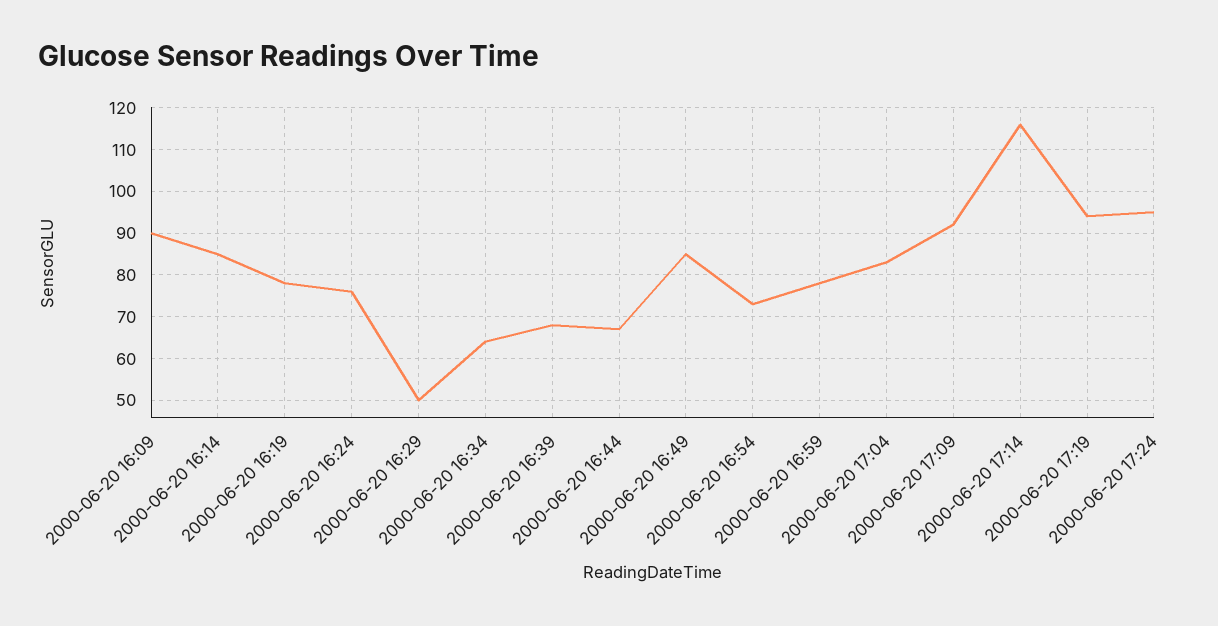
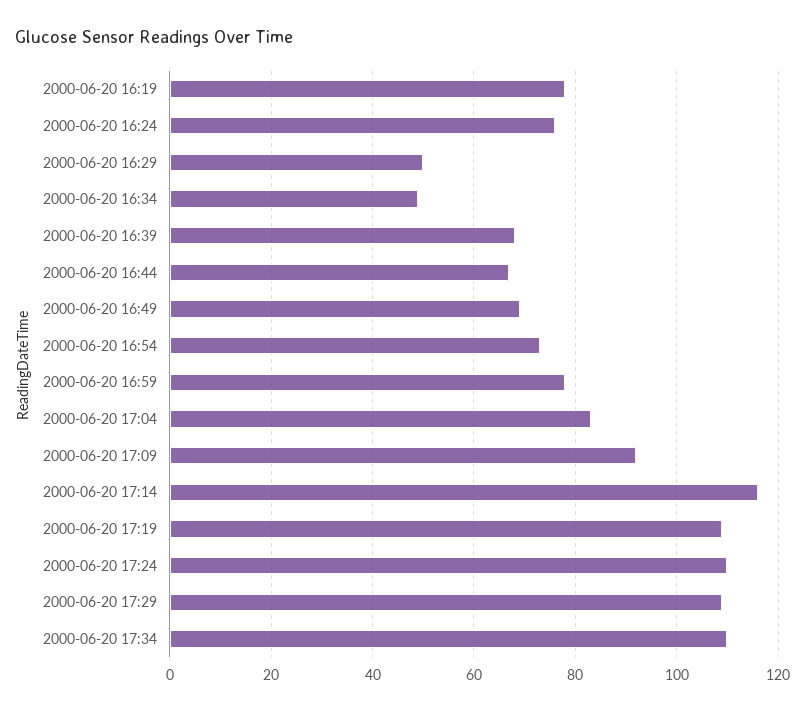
2000-06-20 16:09: 90 -> none
2000-06-20 16:14: 85 -> none
2000-06-20 16:34: 65 -> 50
2000-06-20 16:49: 85 -> 70
2000-06-20 17:19: 95 -> 110
2000-06-20 17:24: 95 -> 110
2000-06-20 17:29: none -> 110
2000-06-20 17:34: none -> 110

